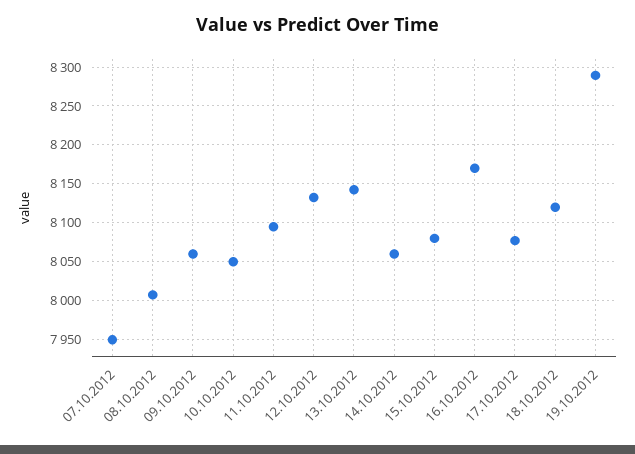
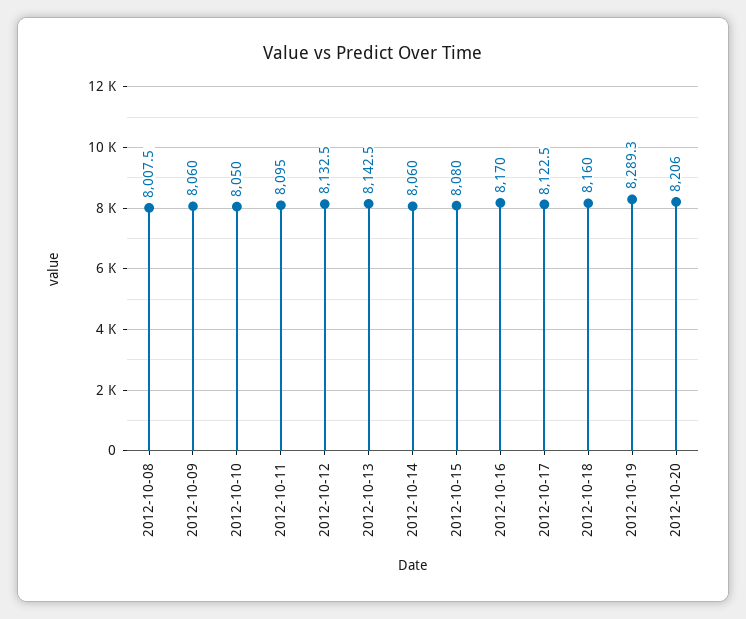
07.10.2012: 7950 -> none
17.10.2012: 8080 -> 8122.5
18.10.2012: 8120 -> 8160
2012-10-20: none -> 8206

